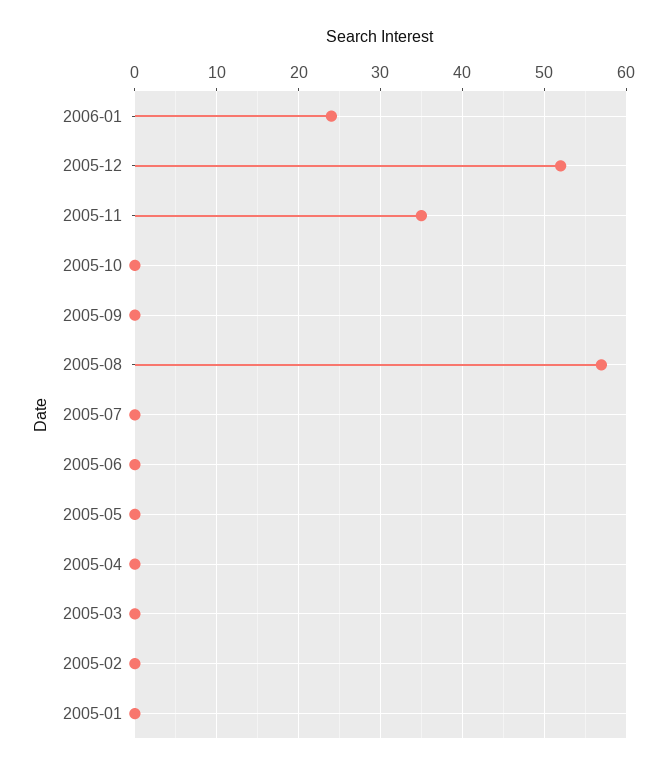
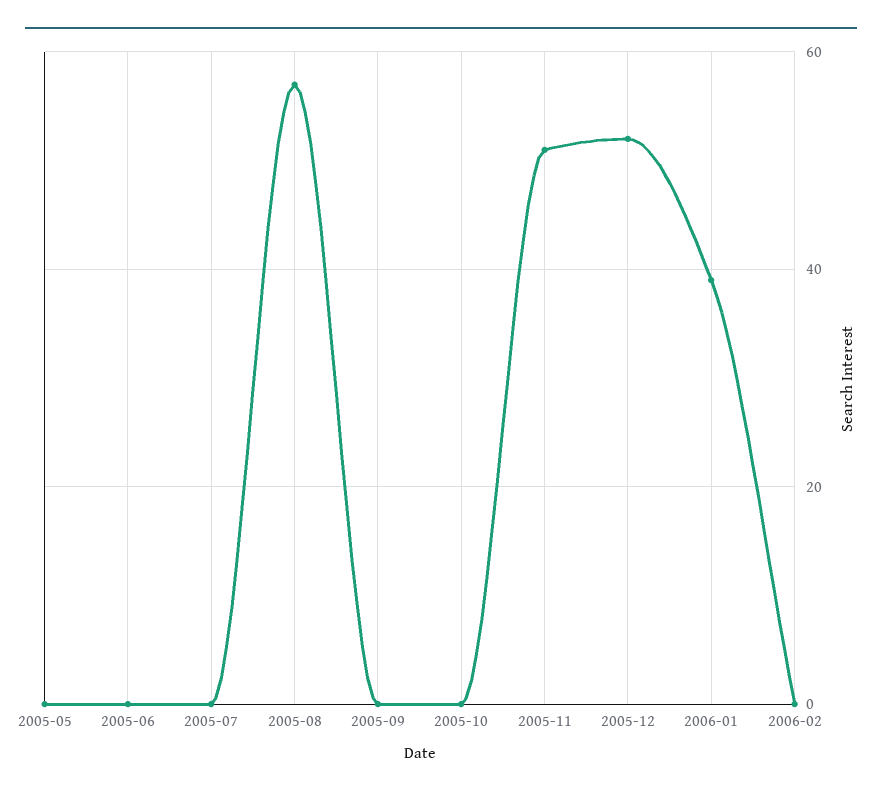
2006-01: 24 -> 40
2005-11: 35 -> 50
2005-04: 0 -> none
2005-03: 0 -> none
2005-02: 0 -> none
2005-01: 0 -> none
2006-02: none -> 0

